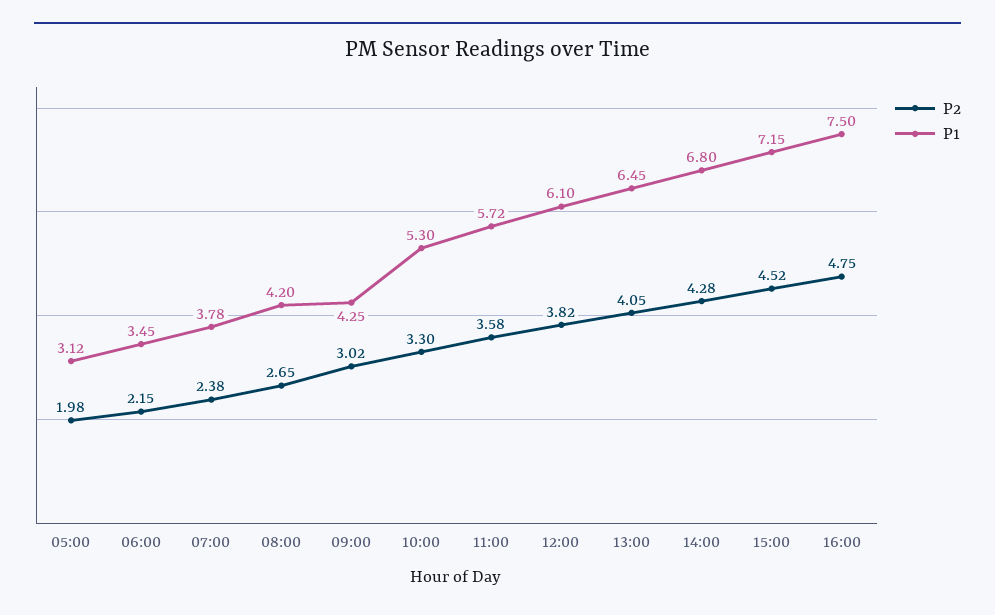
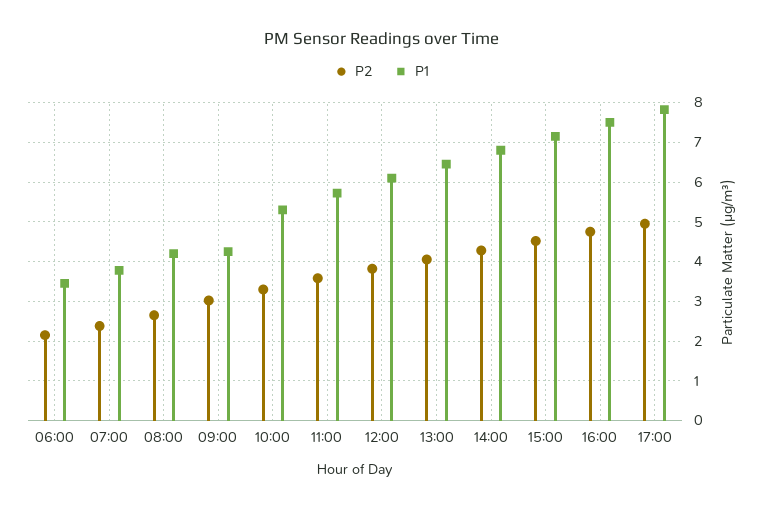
P2, 05:00: 1.98 -> none
P1, 05:00: 3.12 -> none
P2, 17:00: none -> 5
P1, 17:00: none -> 7.8

